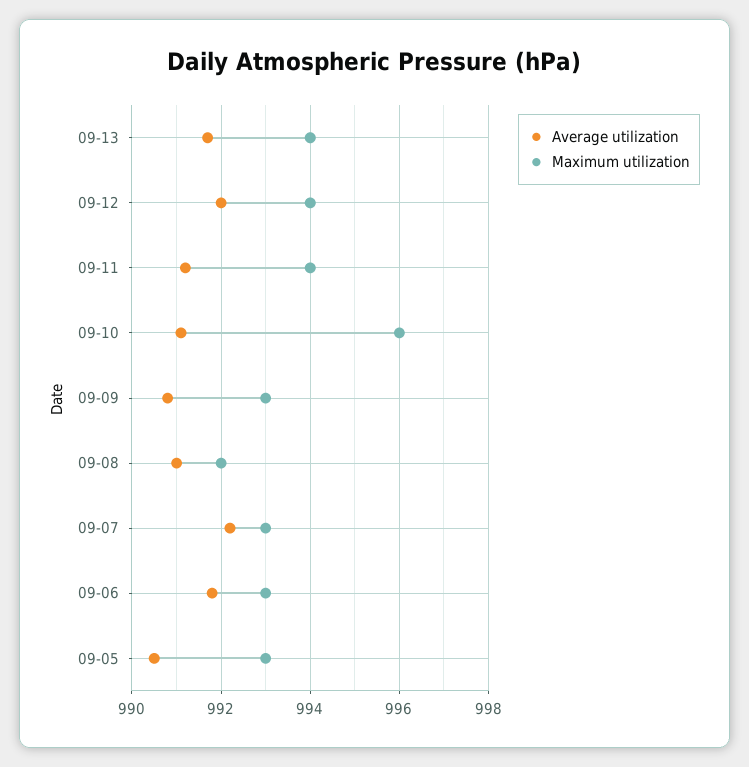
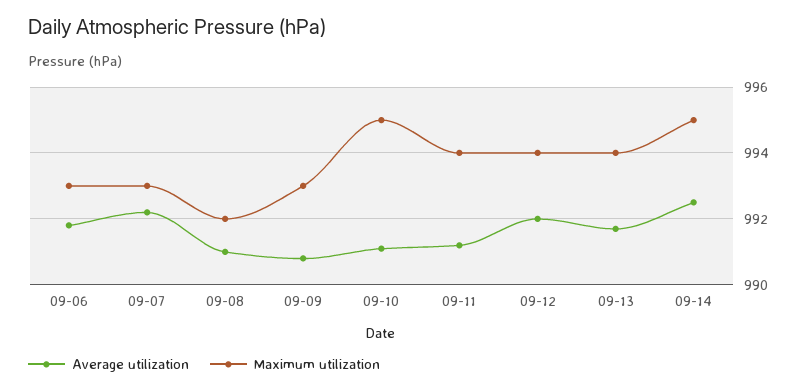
Maximum utilization, 09-10: 996 -> 995
Average utilization, 09-05: 990.5 -> none
Maximum utilization, 09-05: 993 -> none
Average utilization, 09-14: none -> 992.5
Maximum utilization, 09-14: none -> 995

